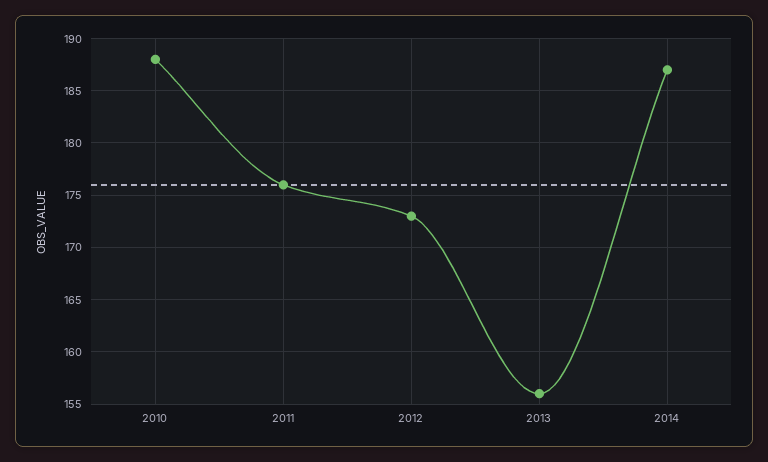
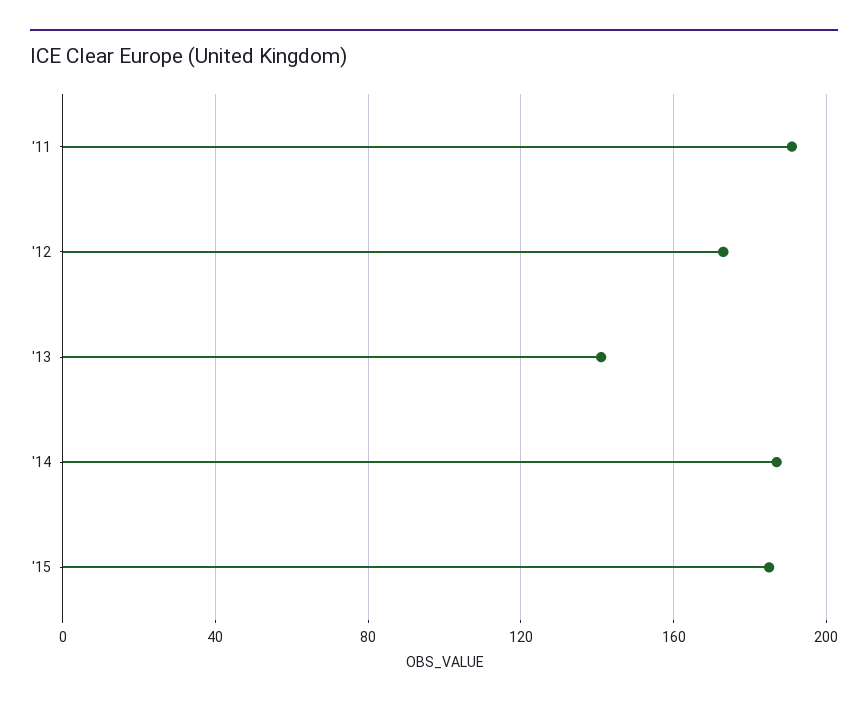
2010: 188 -> none
2011: 176 -> 190
2013: 156 -> 140
'15: none -> 185

